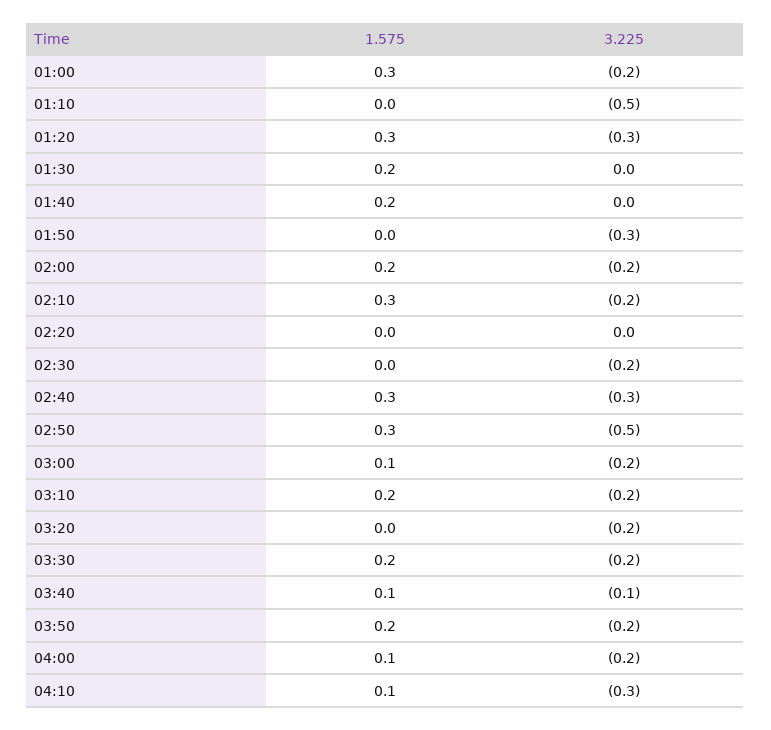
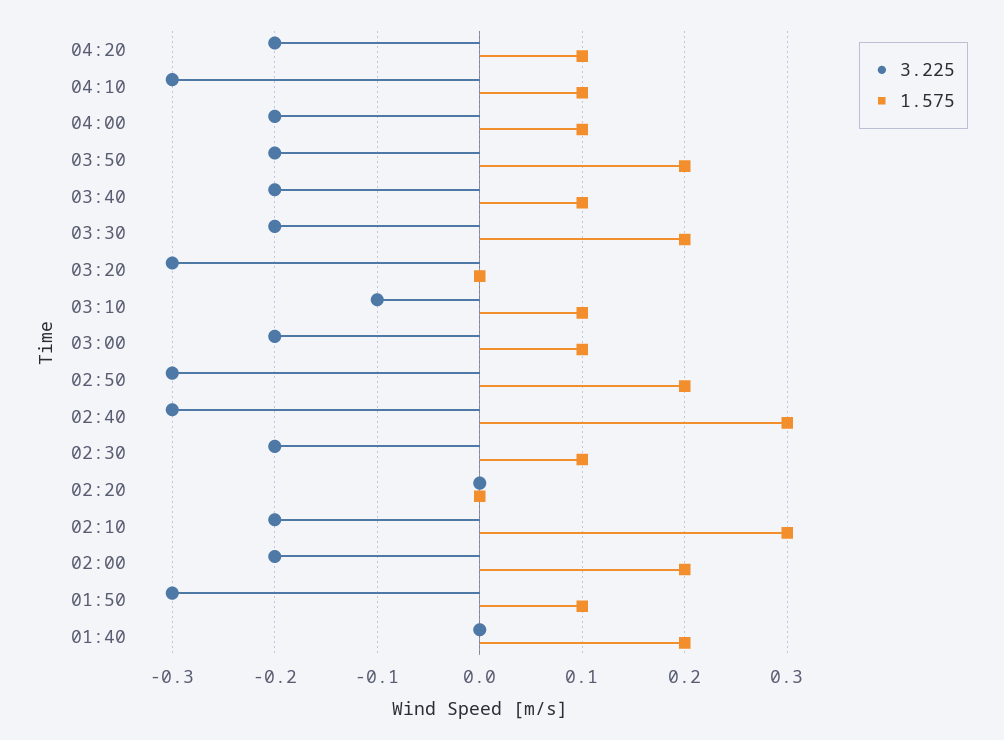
1.575, 01:00: 0.3 -> none
3.225, 01:00: -0.2 -> none
1.575, 01:10: 0 -> none
3.225, 01:10: -0.5 -> none
1.575, 01:20: 0.3 -> none
3.225, 01:20: -0.3 -> none
1.575, 01:30: 0.2 -> none
3.225, 01:30: 0 -> none
1.575, 01:50: 0 -> 0.1
1.575, 02:30: 0 -> 0.1
1.575, 02:50: 0.3 -> 0.2
3.225, 02:50: -0.5 -> -0.3
1.575, 03:10: 0.2 -> 0.1
3.225, 03:10: -0.2 -> -0.1
3.225, 03:20: -0.2 -> -0.3
3.225, 03:40: -0.1 -> -0.2
3.225, 04:20: none -> -0.2
1.575, 04:20: none -> 0.1

